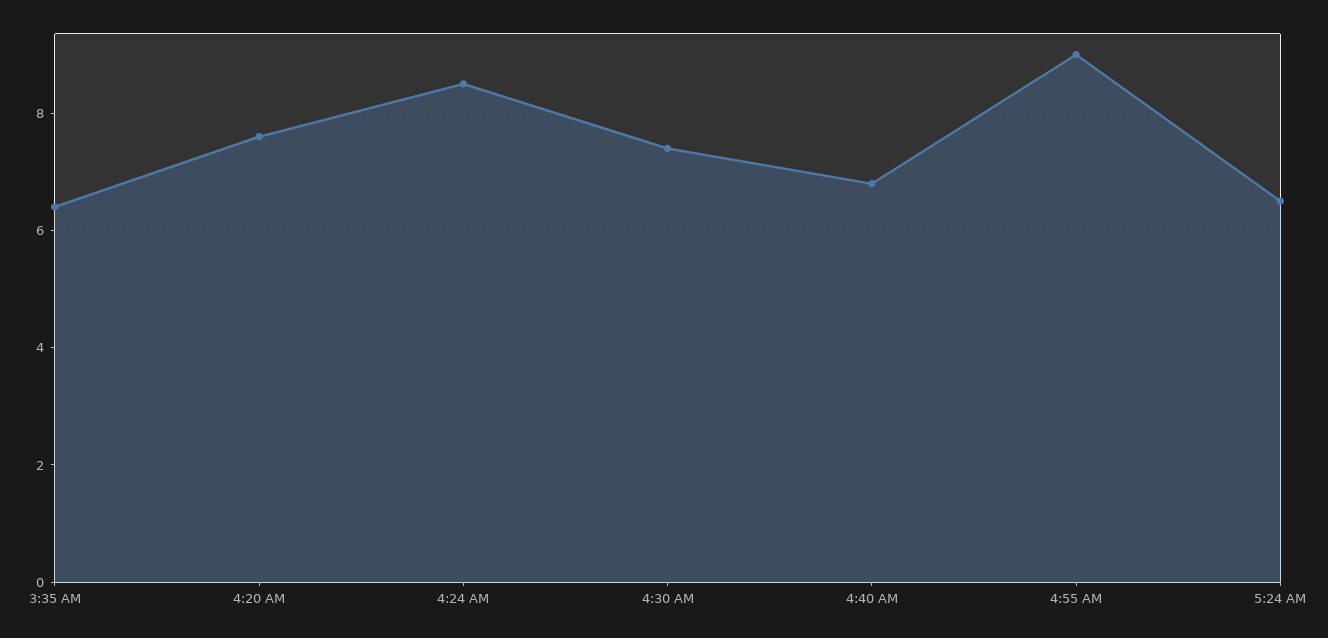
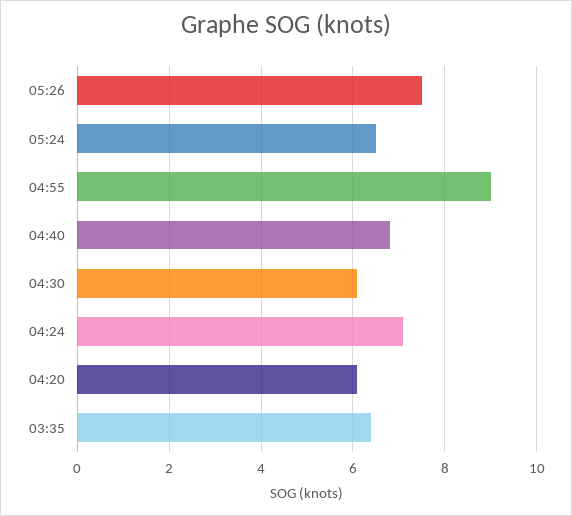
4:20 AM: 7.5 -> 6
4:24 AM: 8.5 -> 7
4:30 AM: 7.5 -> 6
05:26: none -> 7.5

